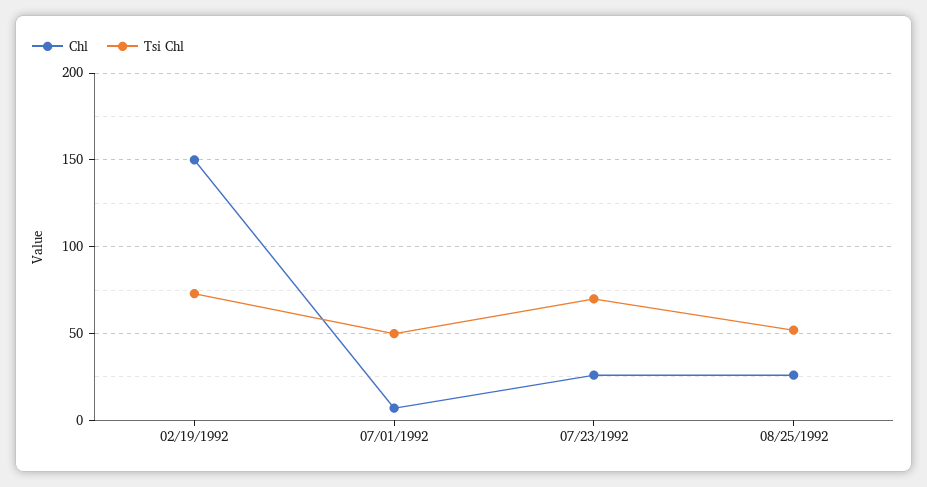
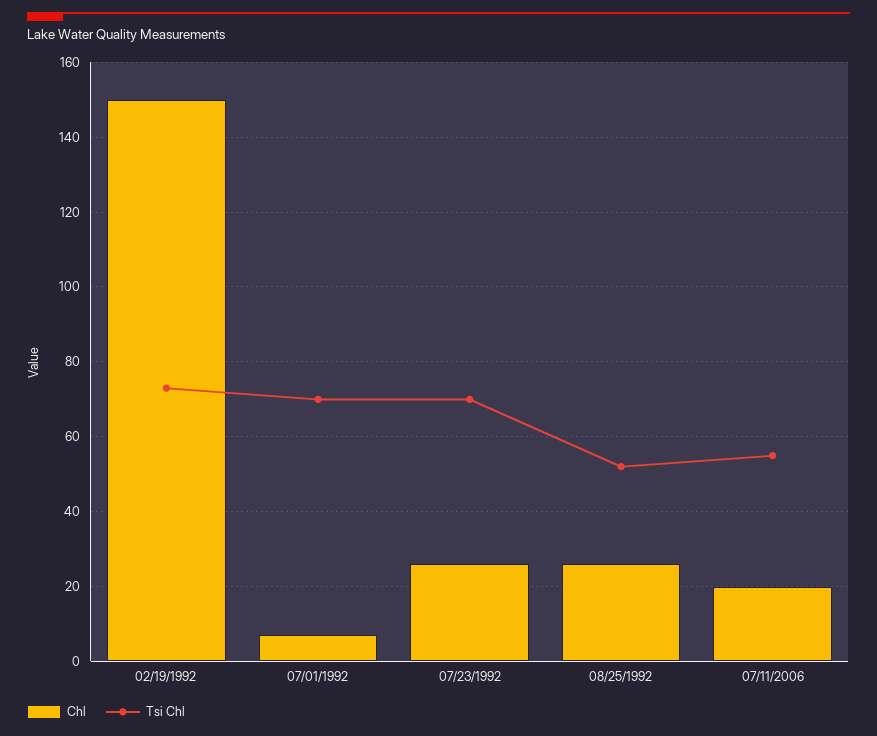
Tsi Chl, 07/01/1992: 50 -> 70
Chl, 07/11/2006: none -> 20
Tsi Chl, 07/11/2006: none -> 55

